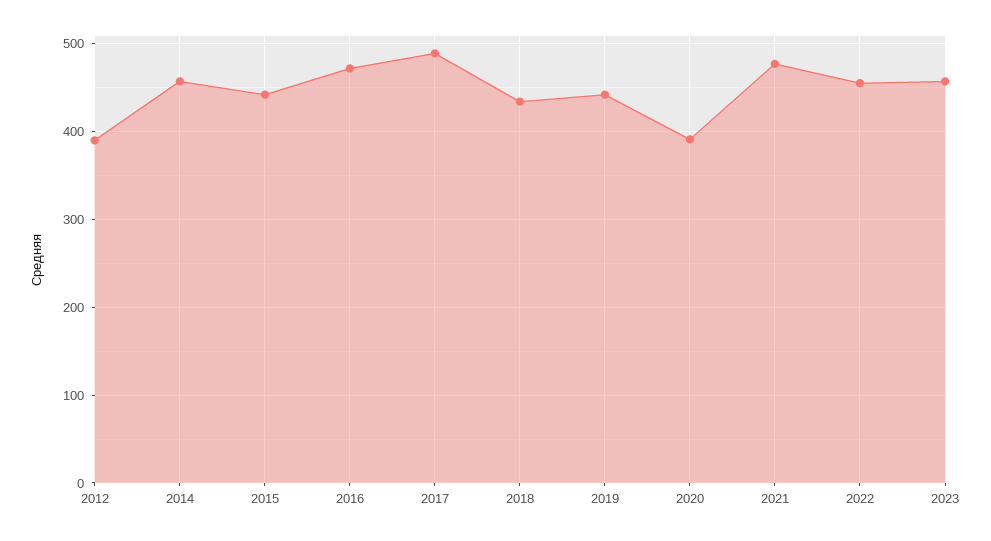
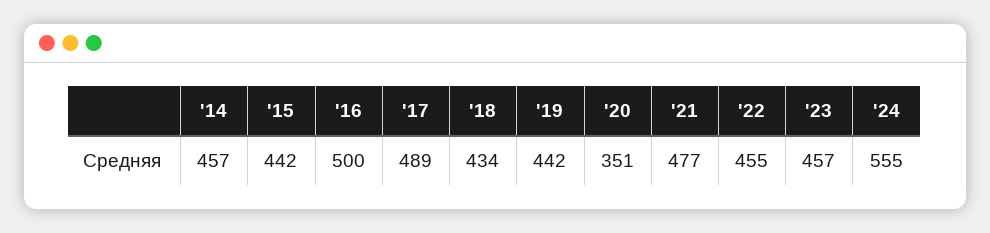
2012: 390 -> none
2016: 470 -> 500
2020: 390 -> 351
'24: none -> 555

